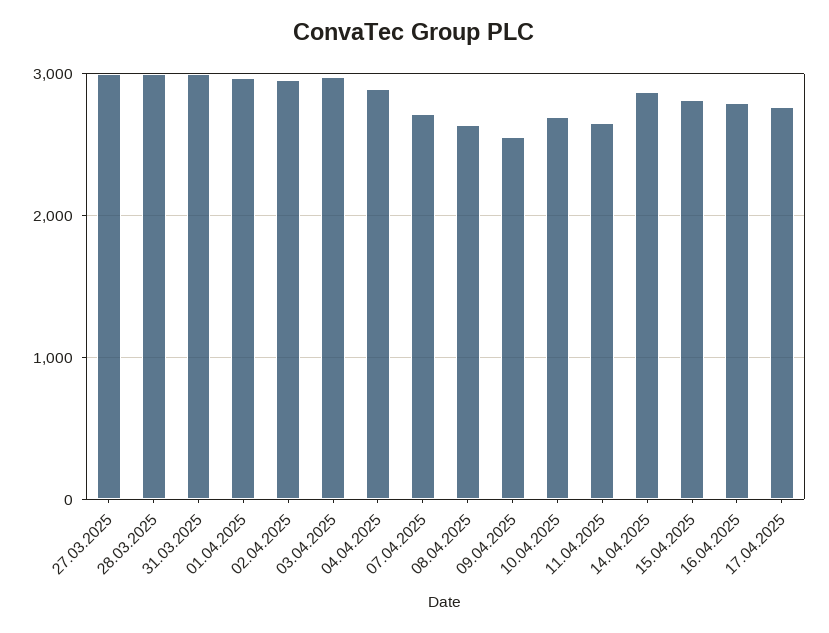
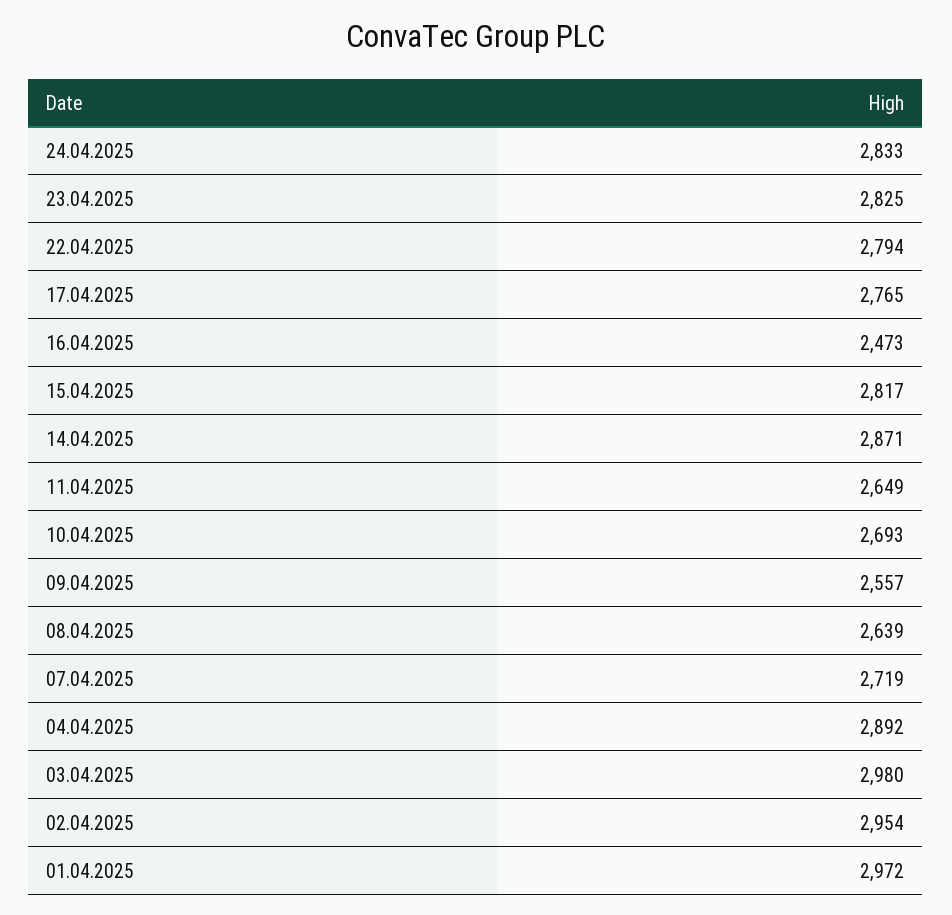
27.03.2025: 3000 -> none
28.03.2025: 3000 -> none
31.03.2025: 3000 -> none
16.04.2025: 2800 -> 2473
24.04.2025: none -> 2833
23.04.2025: none -> 2825
22.04.2025: none -> 2794

